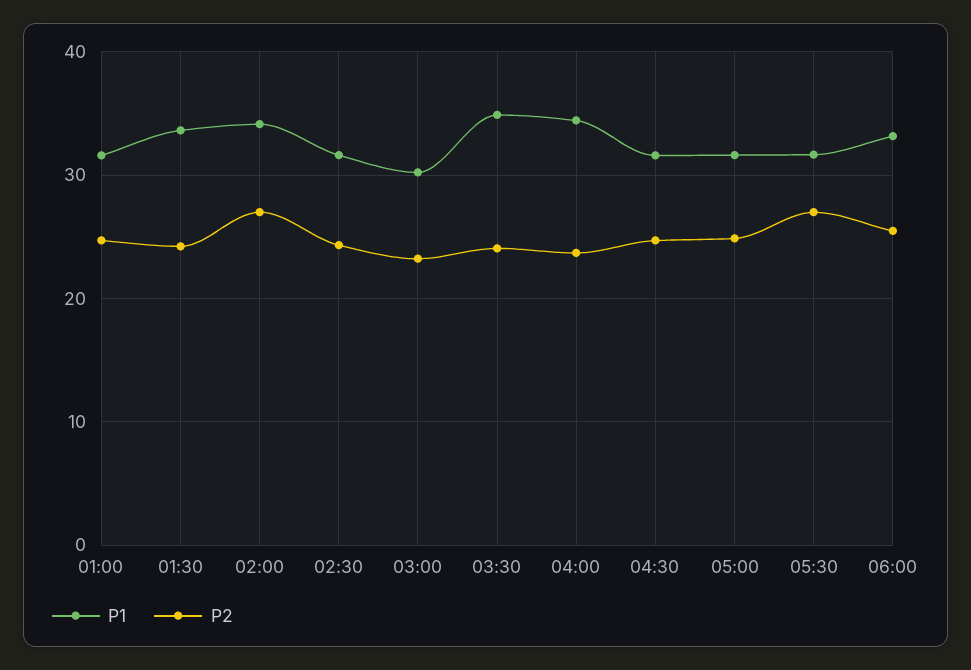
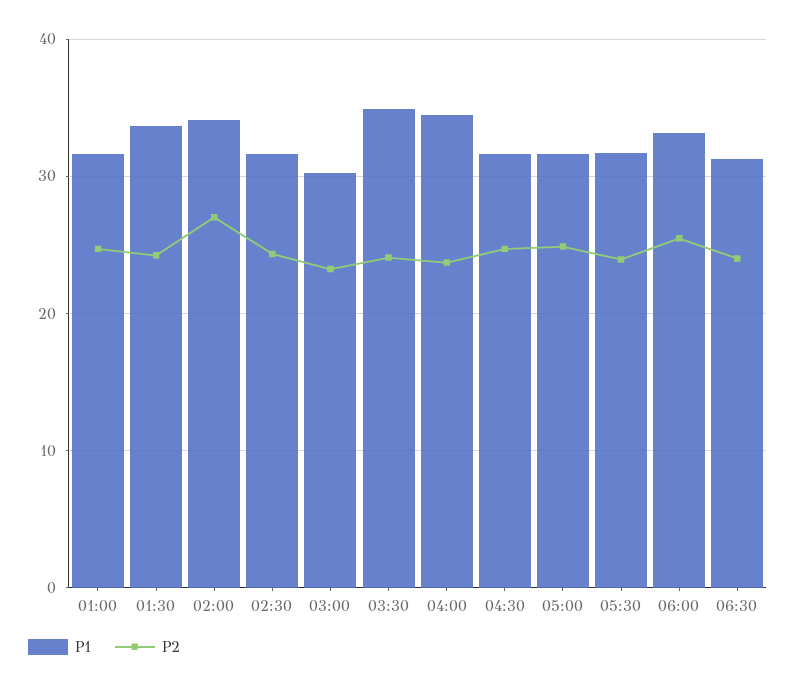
P2, 05:30: 27 -> 24
P1, 06:30: none -> 31
P2, 06:30: none -> 24

